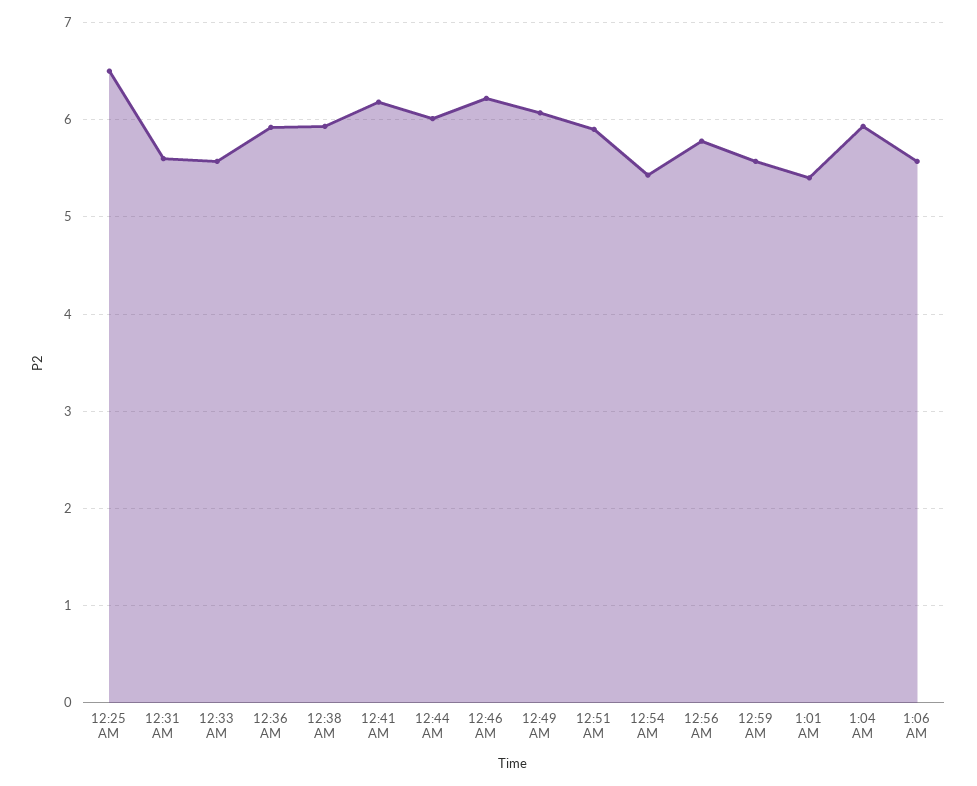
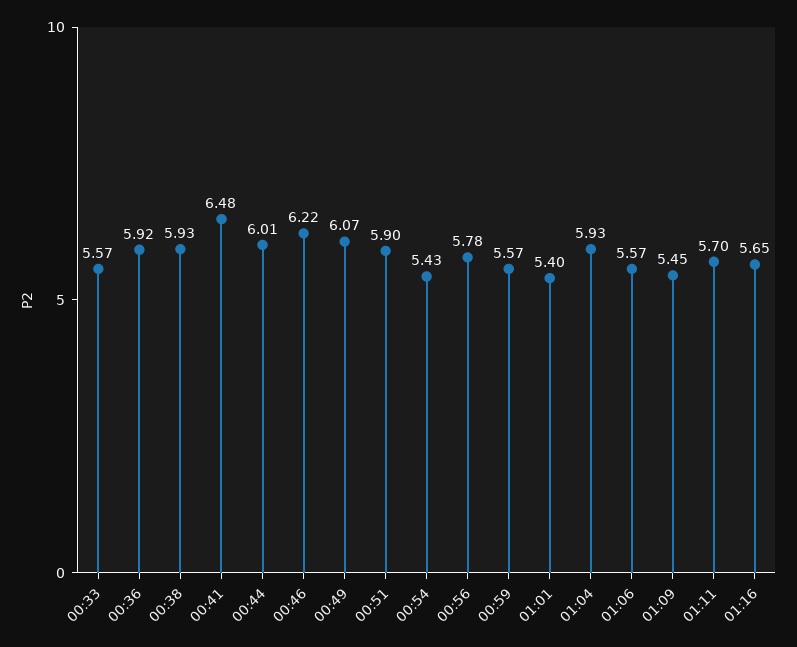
12:25 AM: 6.5 -> none
12:31 AM: 5.6 -> none
12:41 AM: 6.2 -> 6.48
01:09: none -> 5.45
01:11: none -> 5.7
01:16: none -> 5.65

